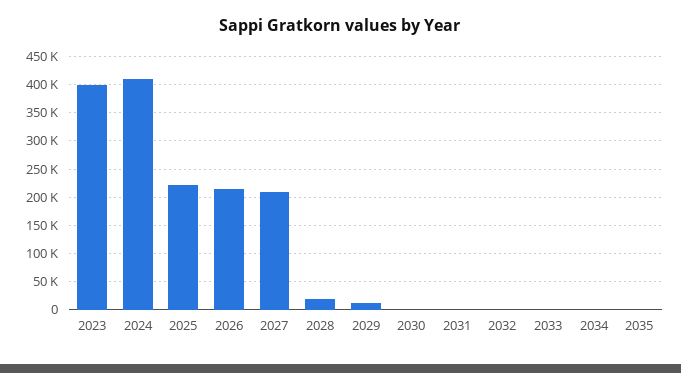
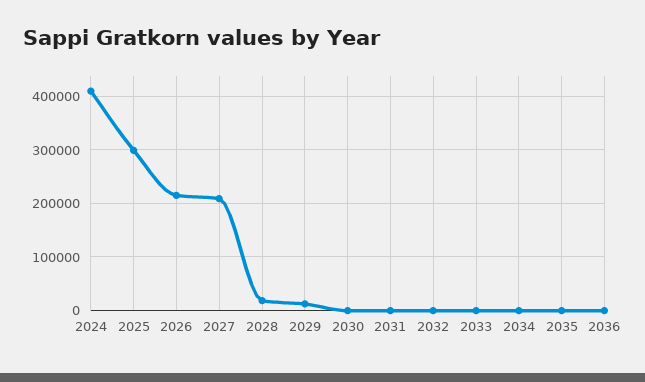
2023: 400000 -> none
2025: 225000 -> 300000
2036: none -> 0

